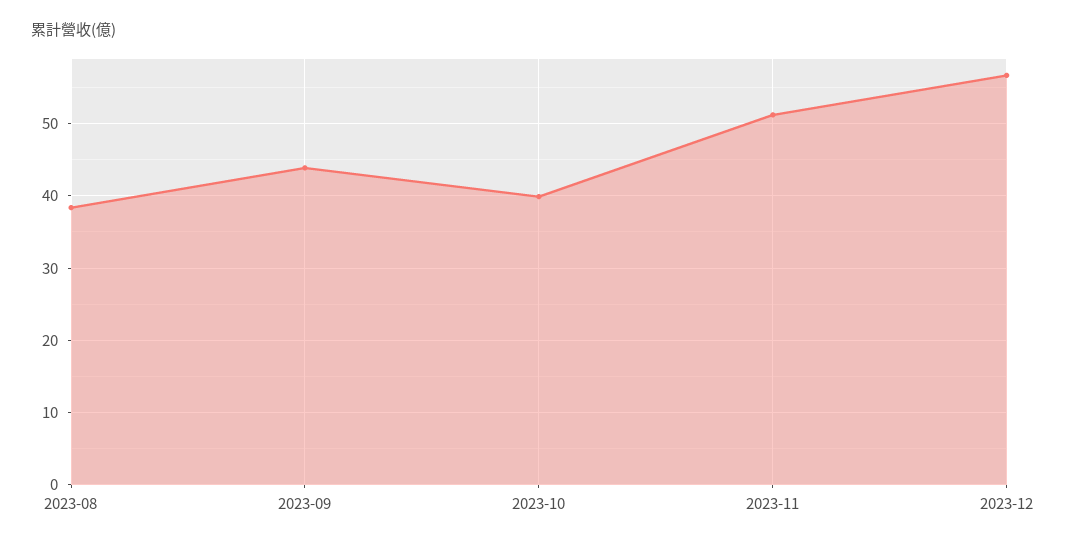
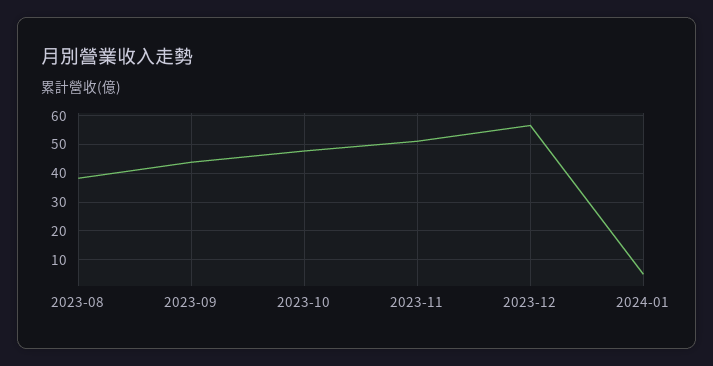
2023-10: 40 -> 47.5
2024-01: none -> 5

